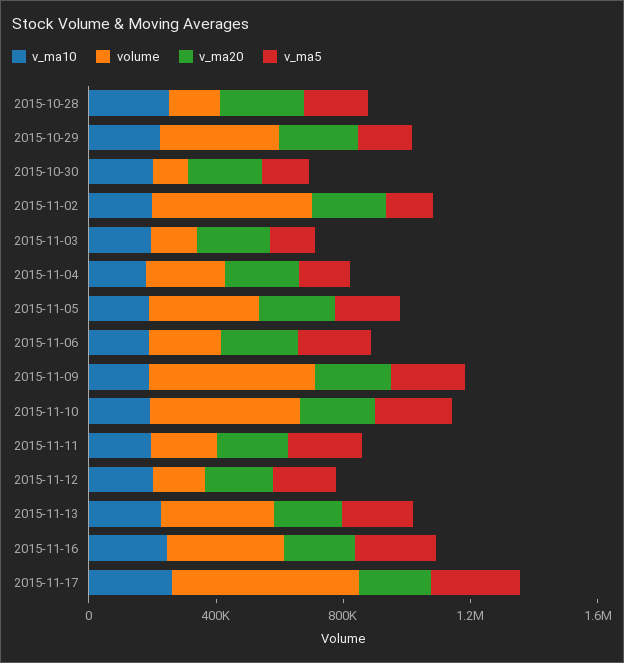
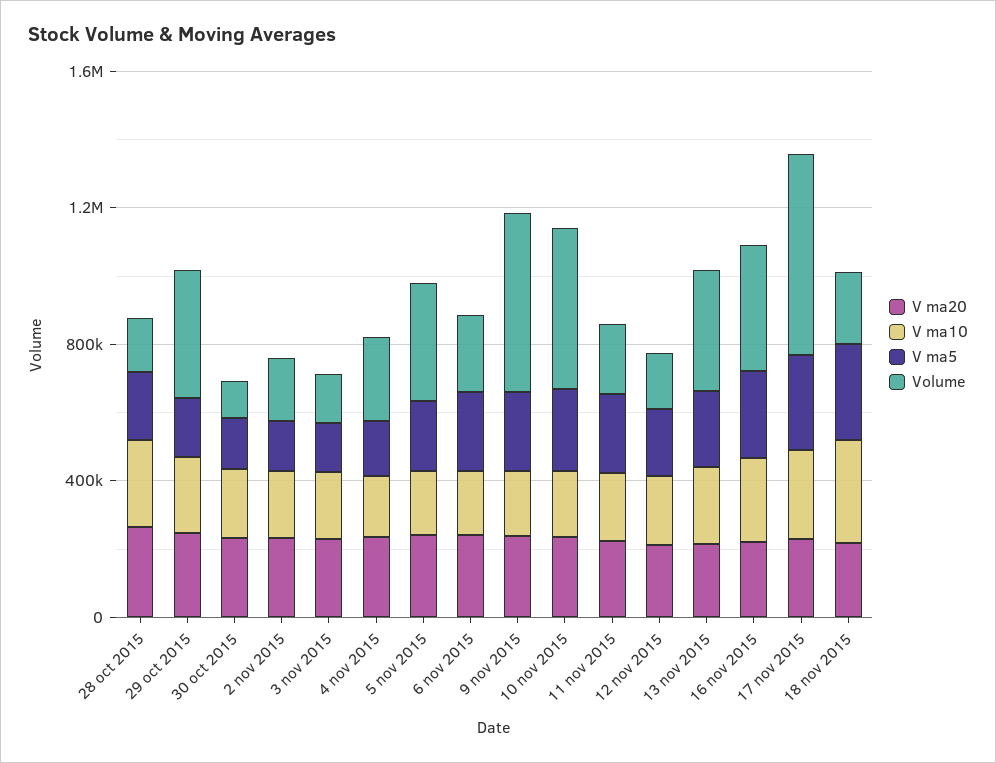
volume, 2015-11-02: 500000 -> 200000
v_ma20, 18 nov 2015: none -> 200000
v_ma10, 18 nov 2015: none -> 300000
v_ma5, 18 nov 2015: none -> 300000
volume, 18 nov 2015: none -> 200000

